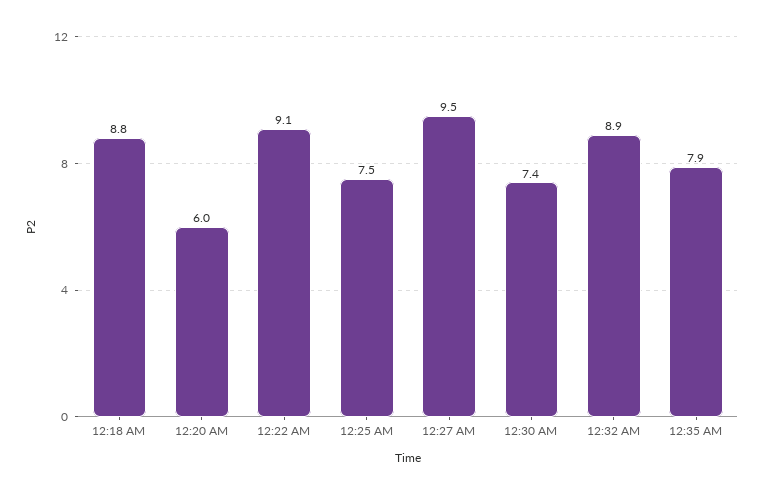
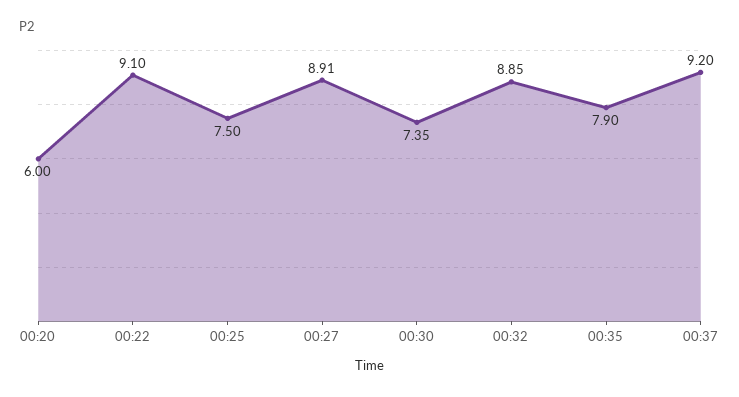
12:18 AM: 8.8 -> none
12:27 AM: 9.5 -> 8.91
00:37: none -> 9.2

